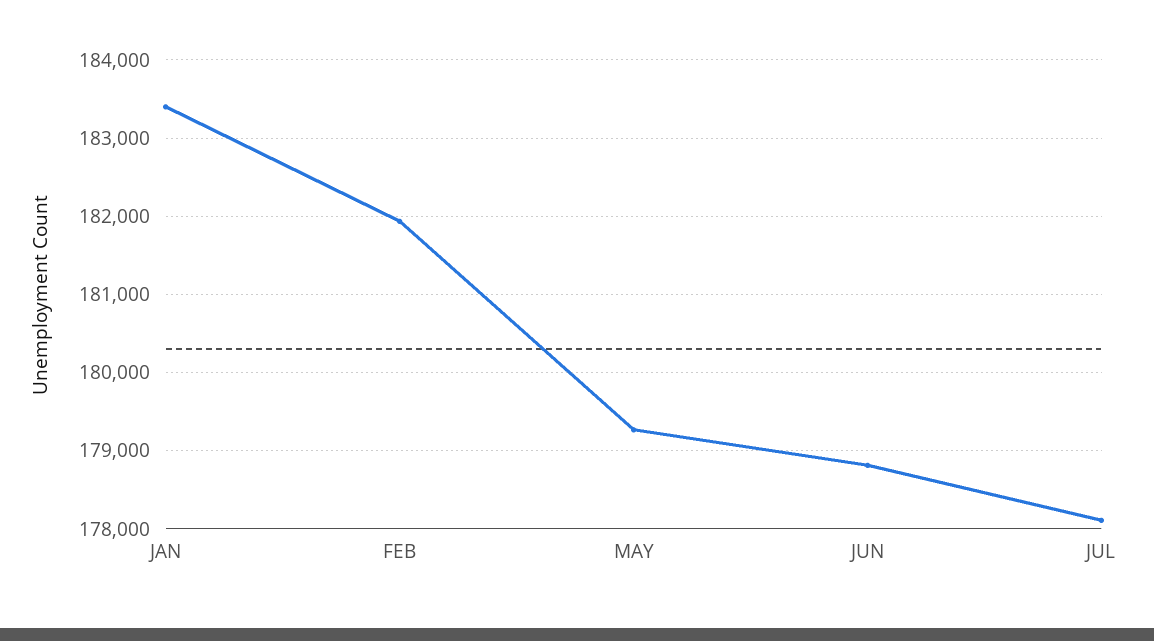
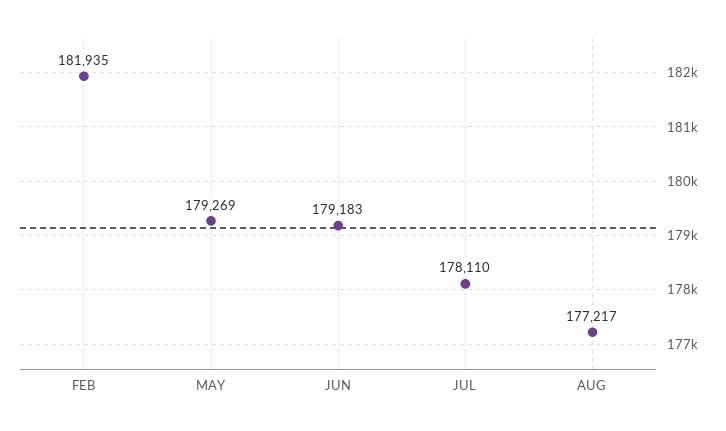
JAN: 183400 -> none
JUN: 178800 -> 179183
AUG: none -> 177217

